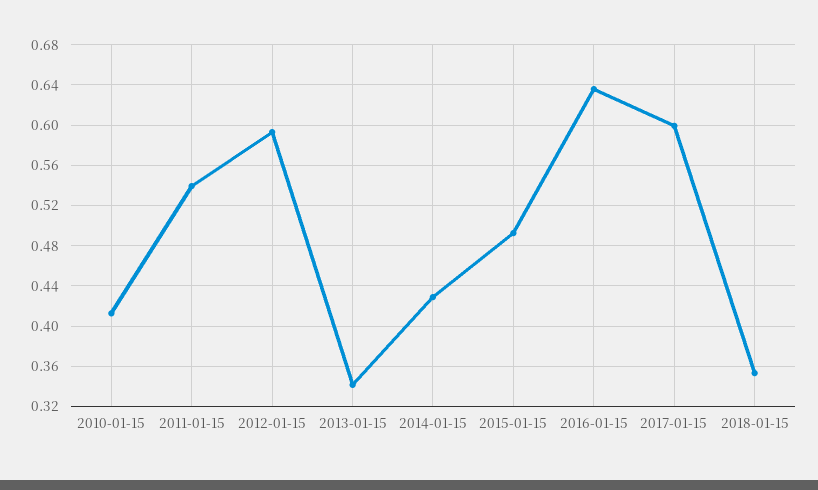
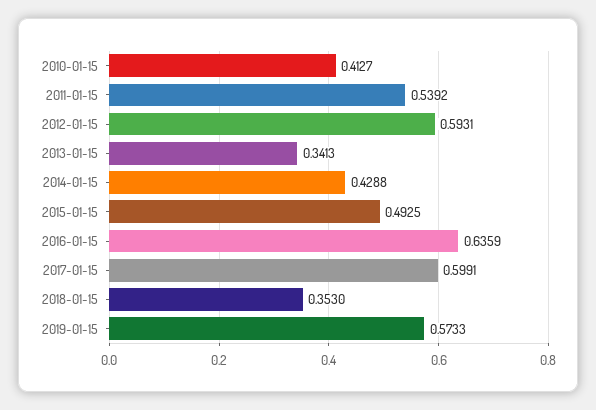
2019-01-15: none -> 0.5733

